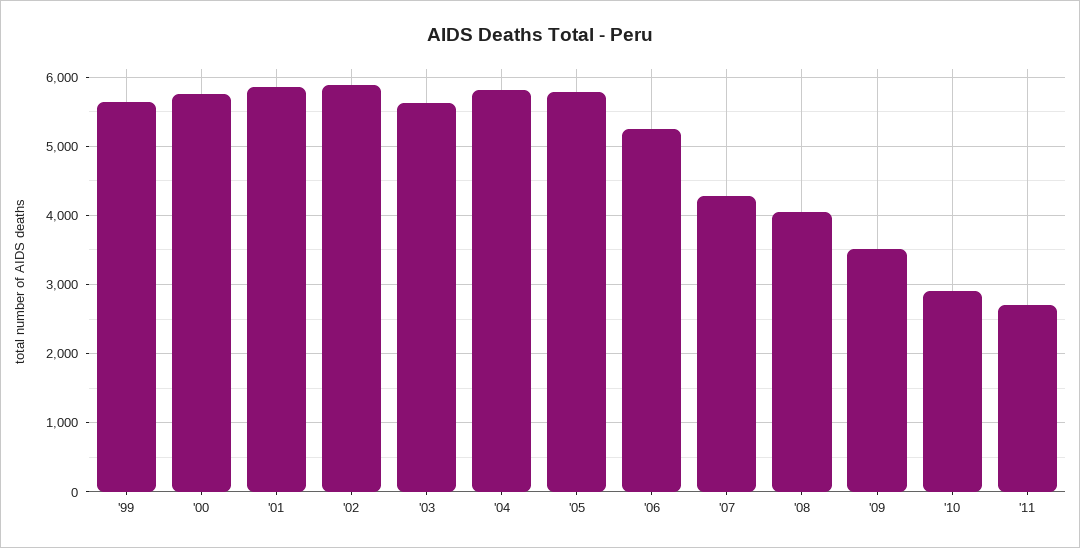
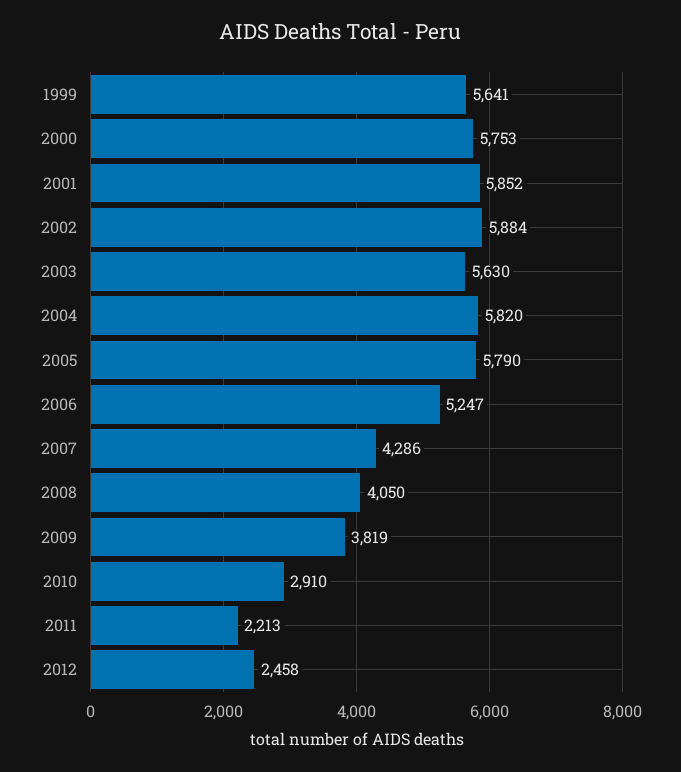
'09: 3500 -> 3819
'11: 2700 -> 2213
2012: none -> 2458

